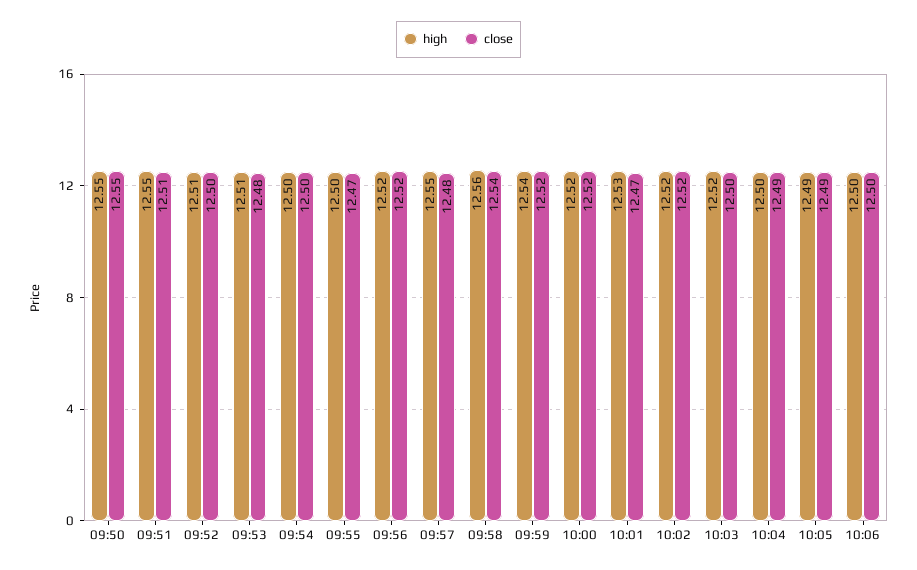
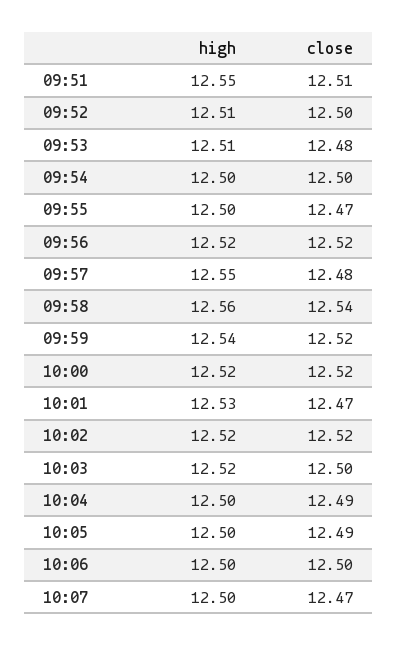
high, 09:50: 12.55 -> none
close, 09:50: 12.55 -> none
high, 10:05: 12.49 -> 12.5
high, 10:07: none -> 12.5
close, 10:07: none -> 12.47

